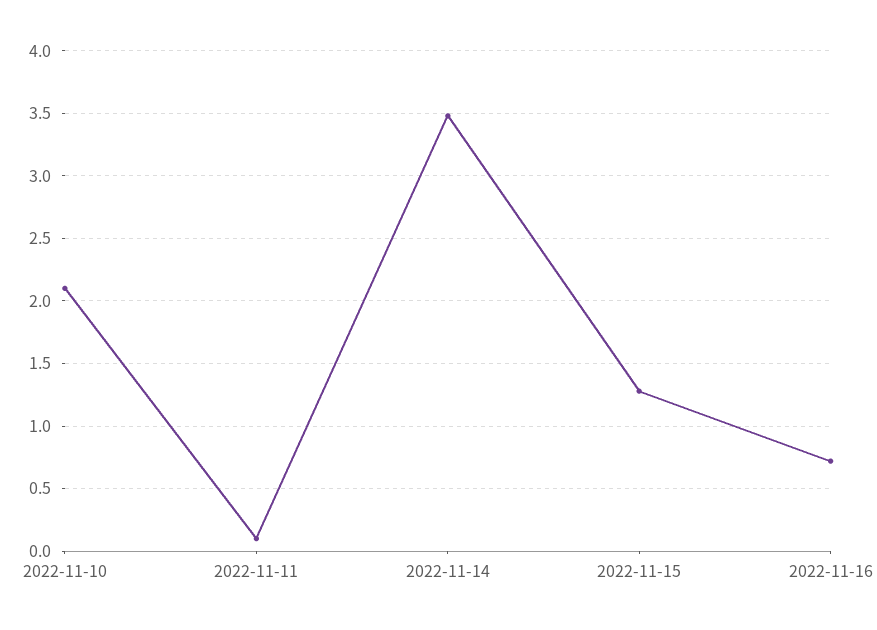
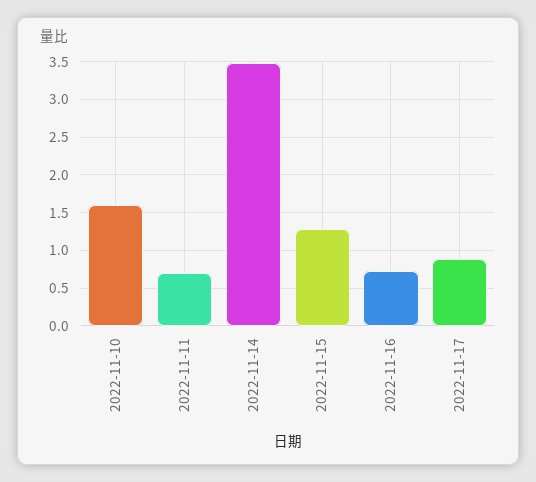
2022-11-10: 2.1 -> 1.6
2022-11-11: 0.1 -> 0.7
2022-11-17: none -> 0.9

